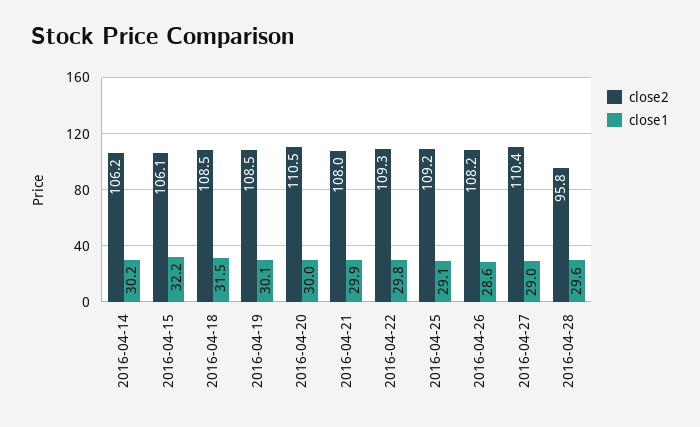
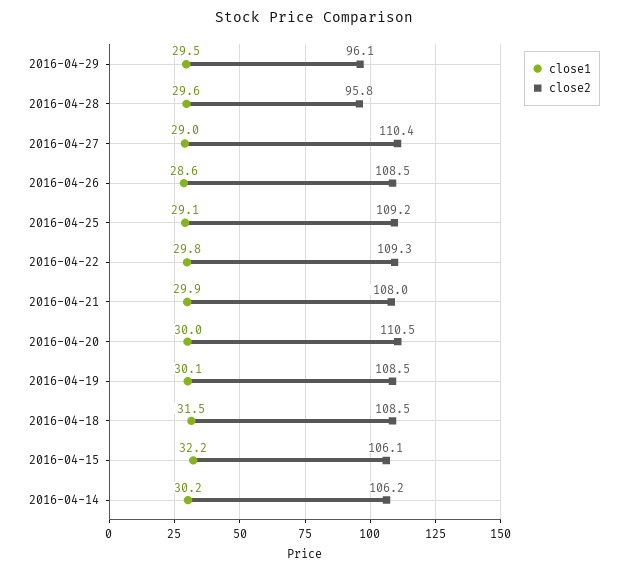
close2, 2016-04-26: 108.2 -> 108.5
close1, 2016-04-29: none -> 29.5
close2, 2016-04-29: none -> 96.1

